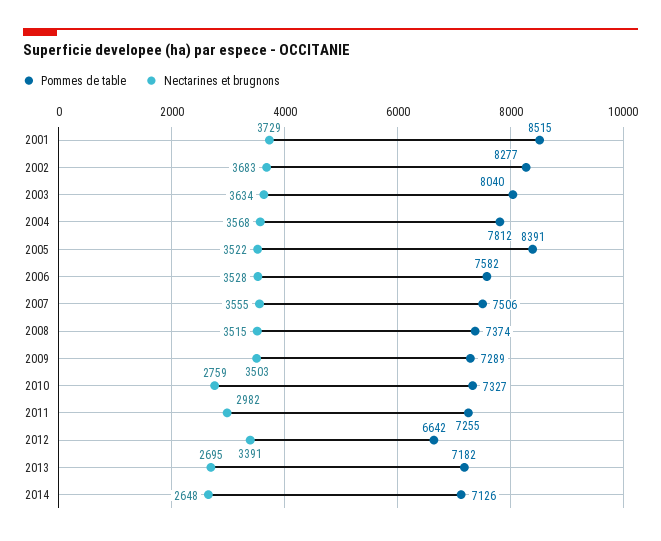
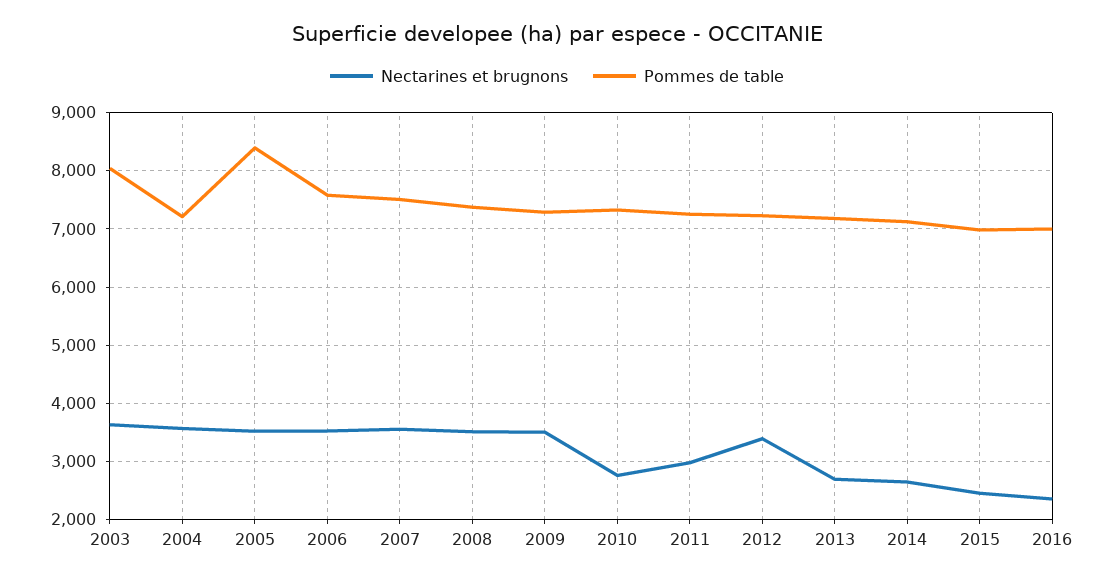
Pommes de table, 2001: 8515 -> none
Nectarines et brugnons, 2001: 3729 -> none
Pommes de table, 2002: 8277 -> none
Nectarines et brugnons, 2002: 3683 -> none
Pommes de table, 2004: 7812 -> 7200
Pommes de table, 2012: 6642 -> 7200
Nectarines et brugnons, 2015: none -> 2400
Pommes de table, 2015: none -> 7000
Nectarines et brugnons, 2016: none -> 2400
Pommes de table, 2016: none -> 7000

